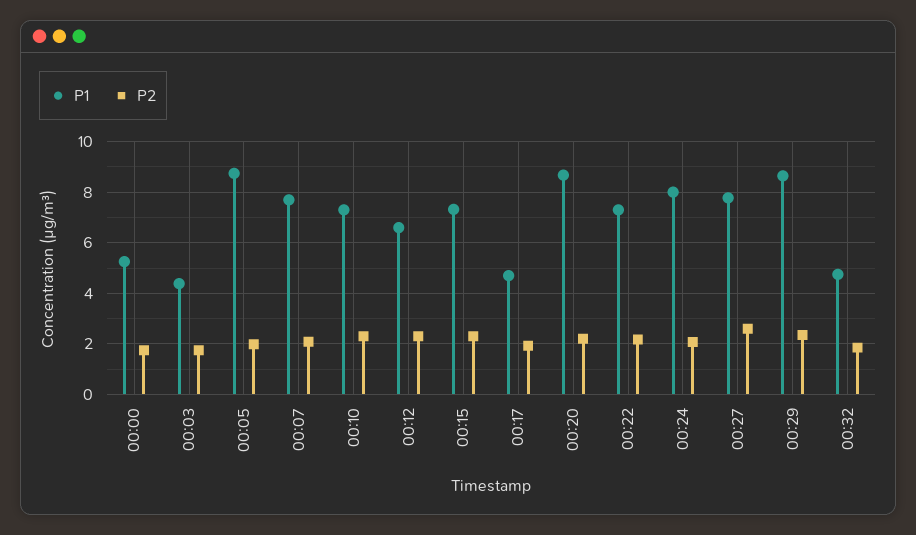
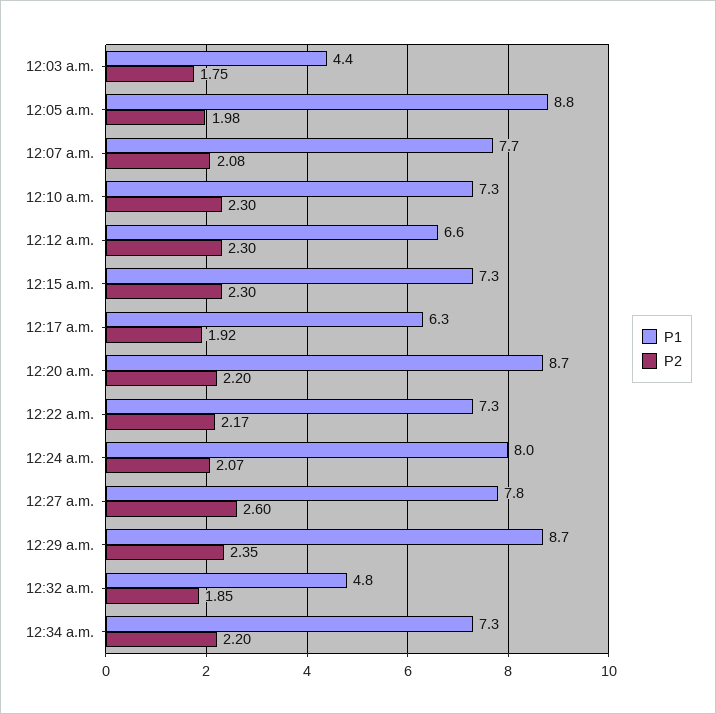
P1, 00:00: 5.25 -> none
P2, 00:00: 1.75 -> none
P1, 00:17: 4.75 -> 6.3
P1, 12:34 a.m.: none -> 7.3
P2, 12:34 a.m.: none -> 2.2

